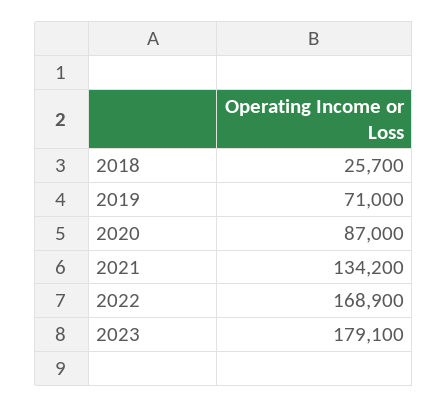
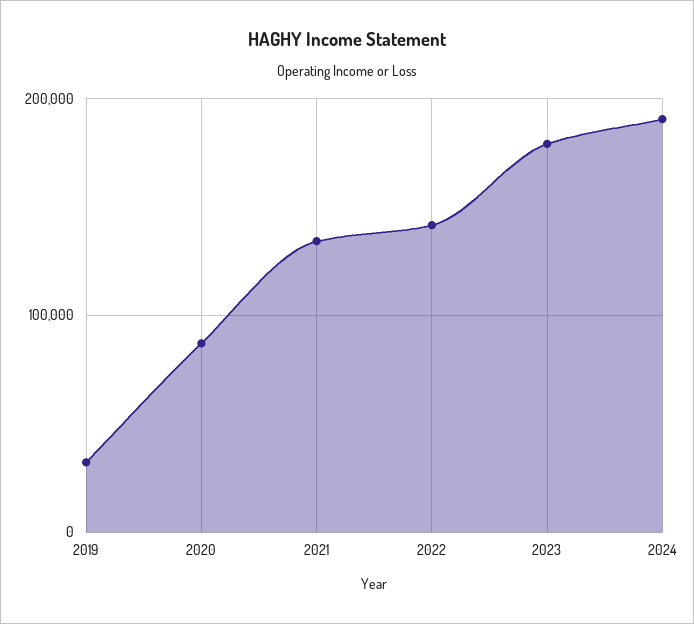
2018: 25700 -> none
2019: 71000 -> 30000
2022: 168900 -> 140000
2024: none -> 190000

